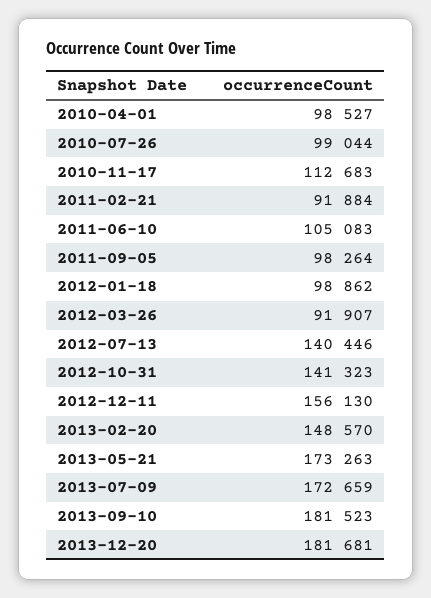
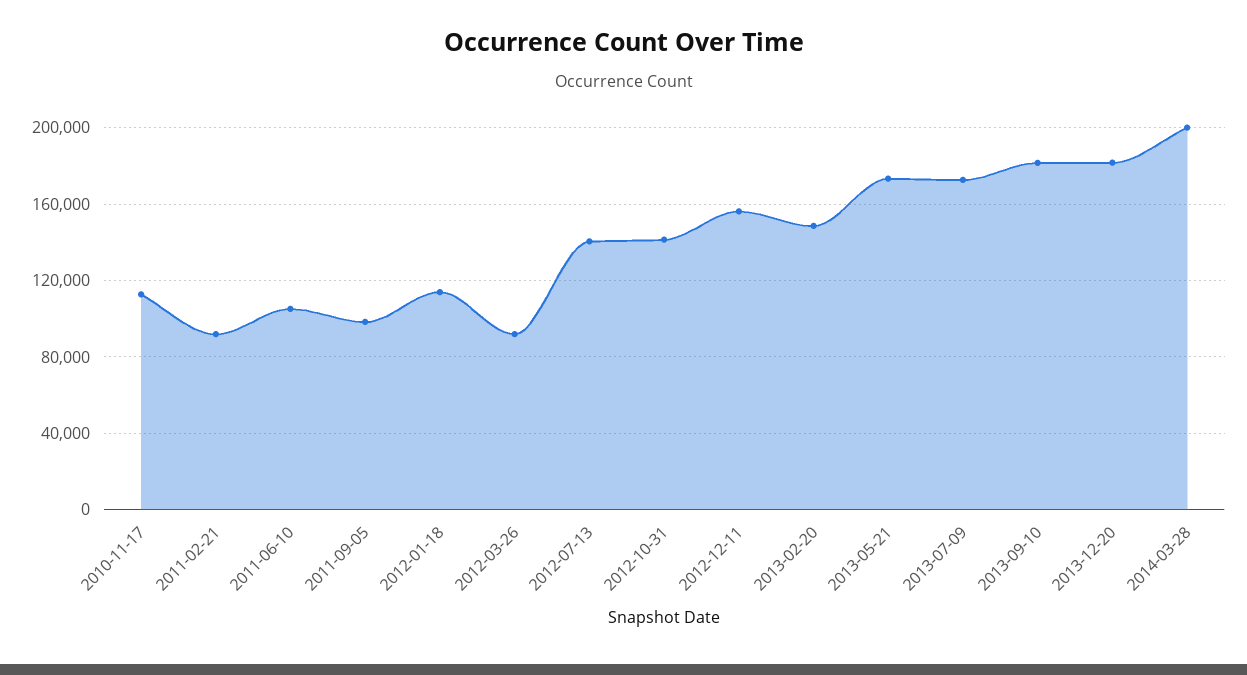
2010-04-01: 98527 -> none
2010-07-26: 99044 -> none
2012-01-18: 98862 -> 115000
2014-03-28: none -> 200000

